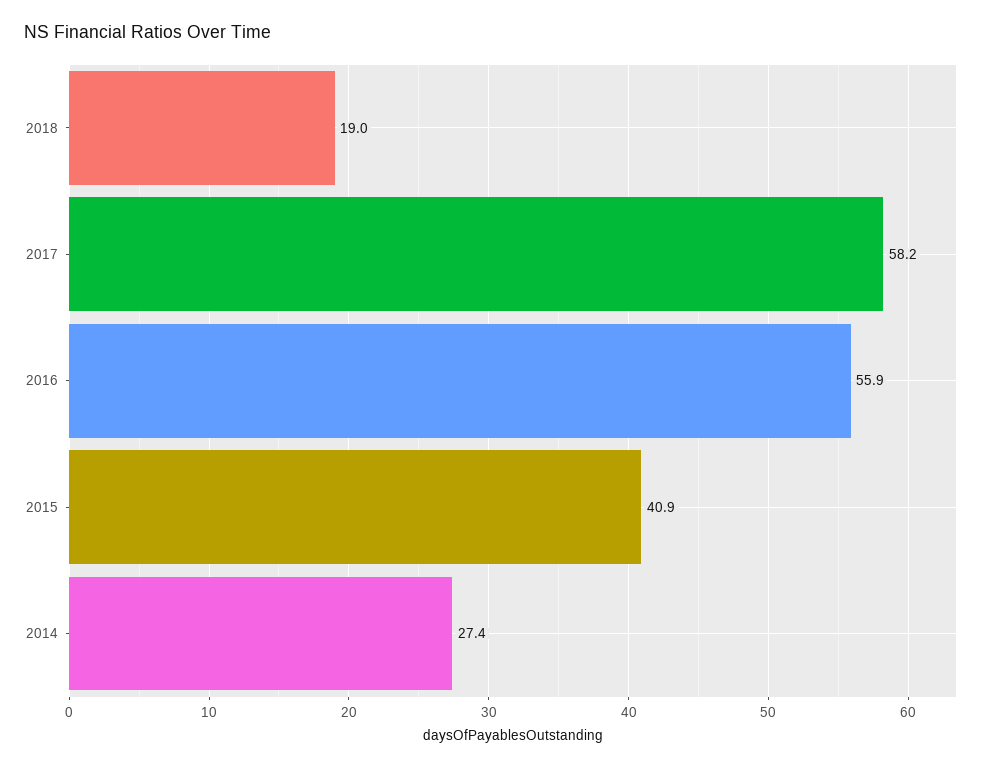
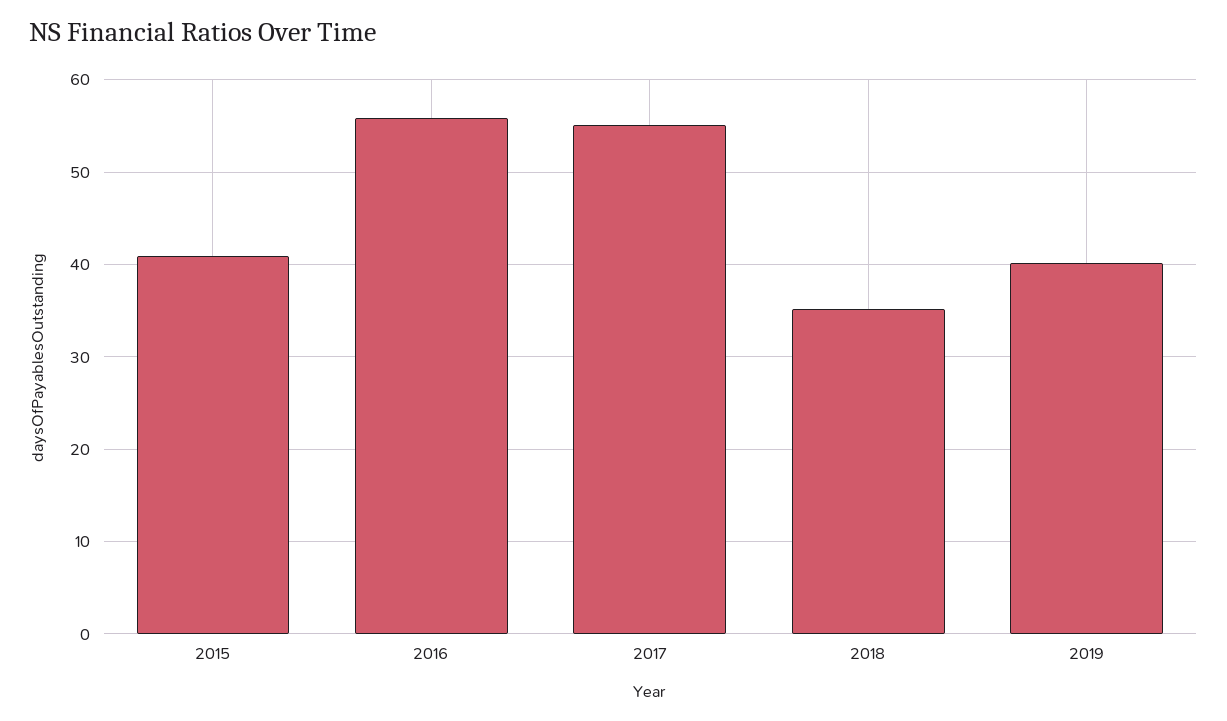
2018: 19 -> 35
2017: 58.2 -> 55
2014: 27.4 -> none
2019: none -> 40

